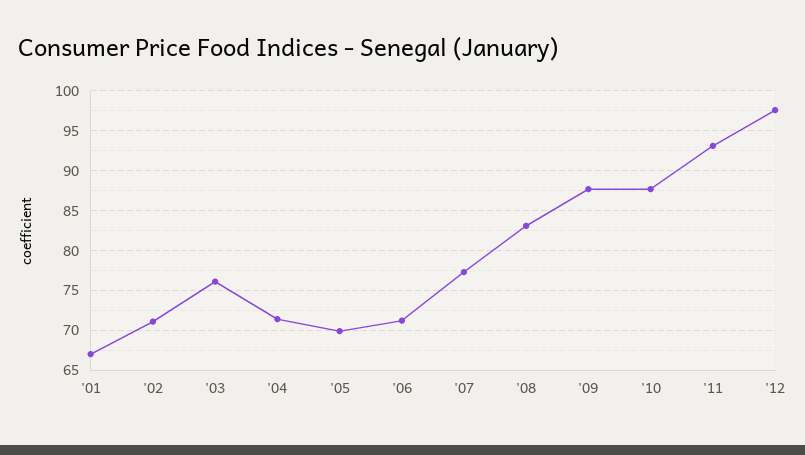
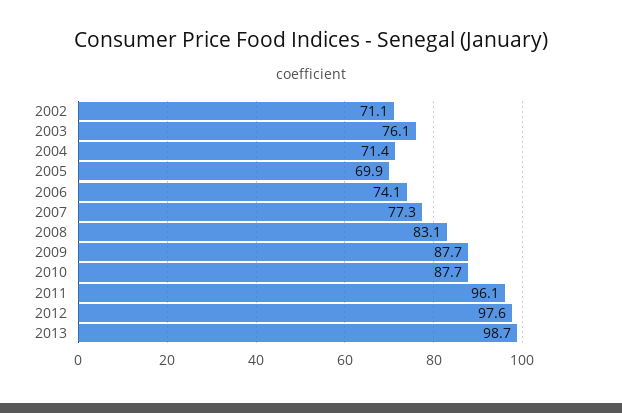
'01: 67 -> none
'06: 71 -> 74.1
'11: 93 -> 96.1
2013: none -> 98.7

